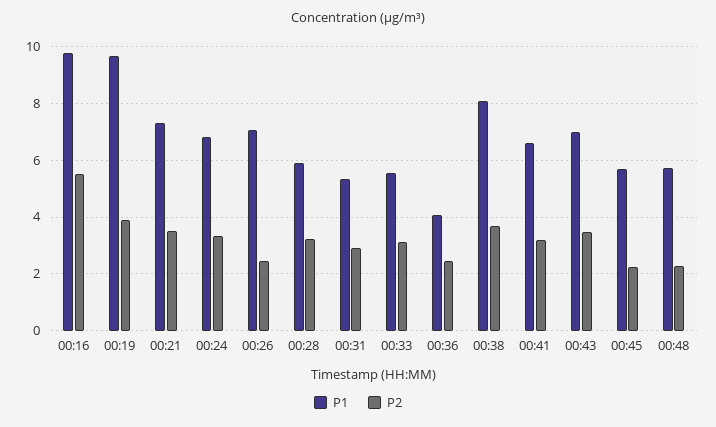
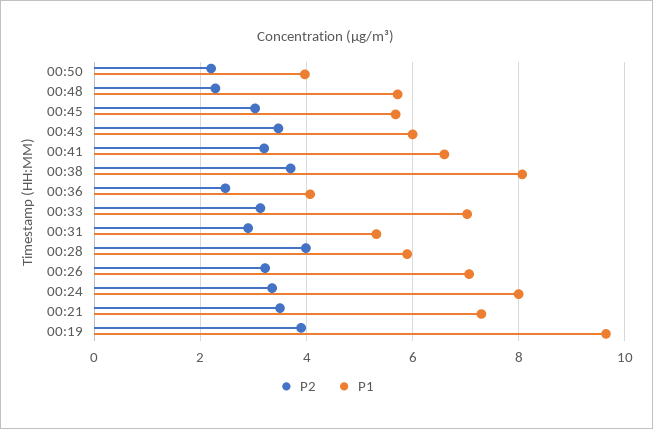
P1, 00:16: 9.75 -> none
P2, 00:16: 5.5 -> none
P1, 00:24: 6.75 -> 8
P2, 00:26: 2.5 -> 3.2
P2, 00:28: 3.25 -> 4
P1, 00:33: 5.5 -> 7
P1, 00:43: 7 -> 6
P2, 00:45: 2.25 -> 3
P2, 00:50: none -> 2.2
P1, 00:50: none -> 4

